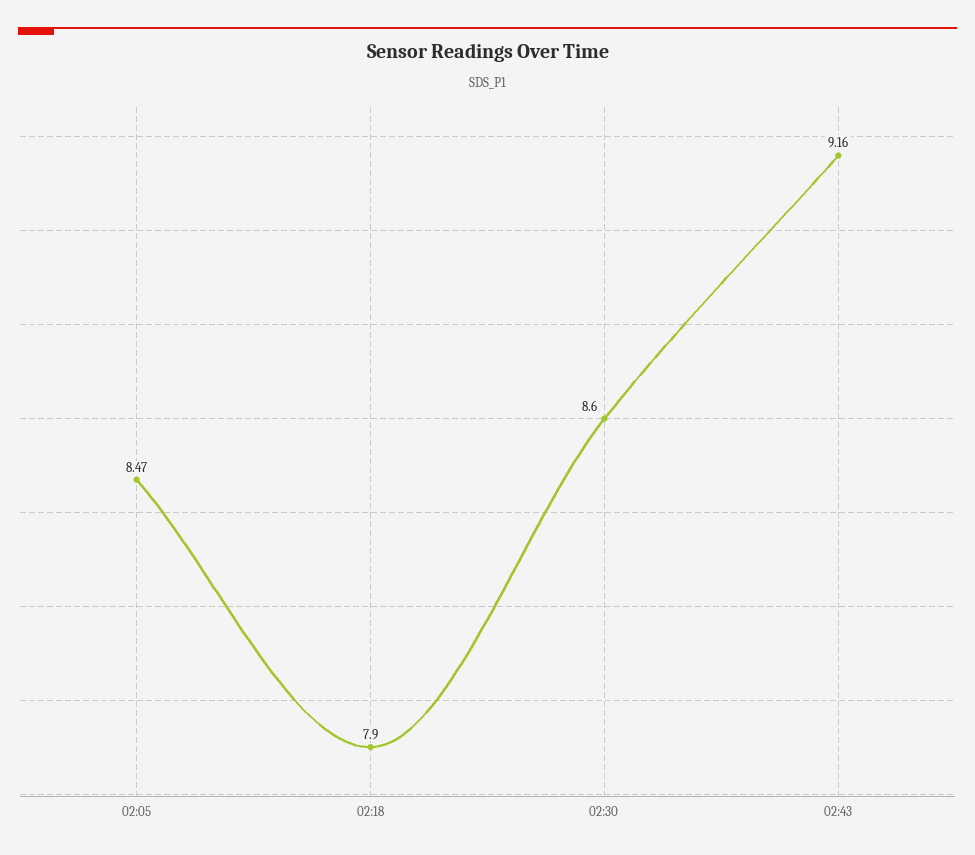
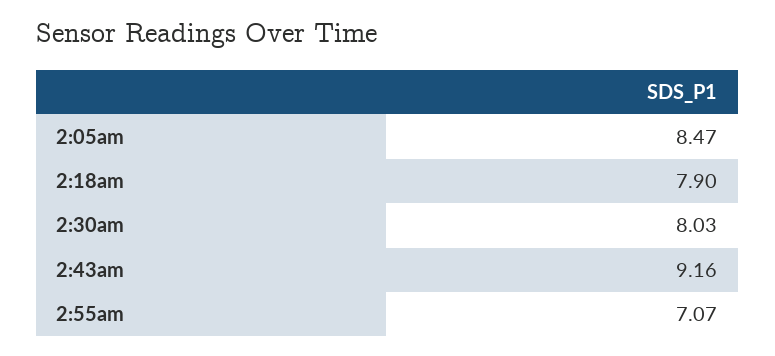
02:30: 8.6 -> 8.03
2:55am: none -> 7.07

